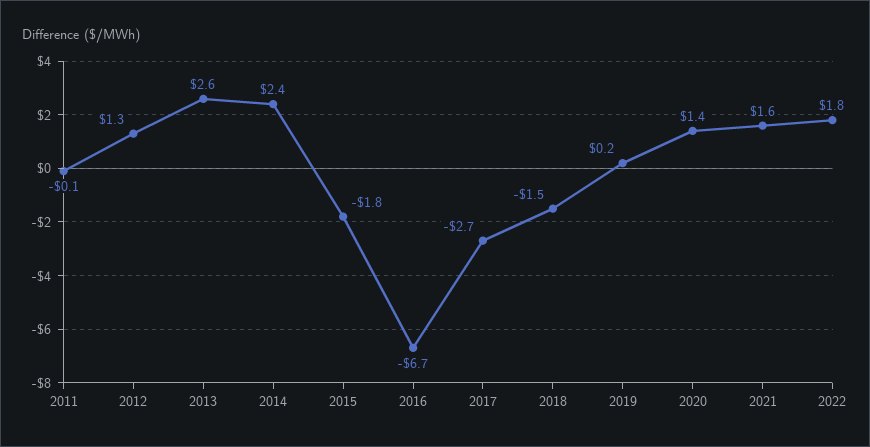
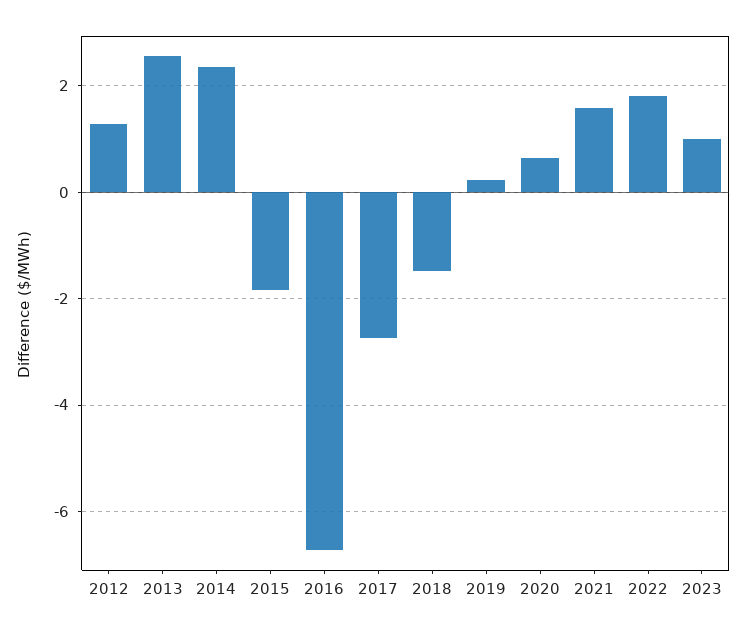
2011: -0.1 -> none
2020: 1.4 -> 0.6
2023: none -> 1

